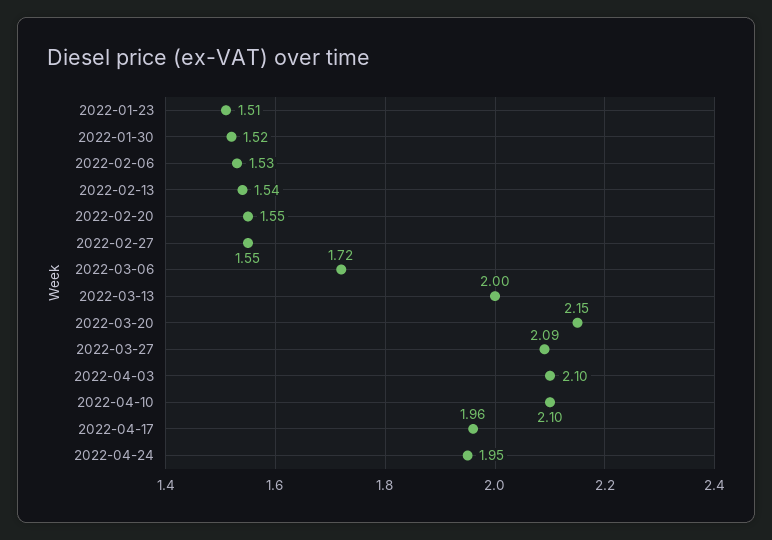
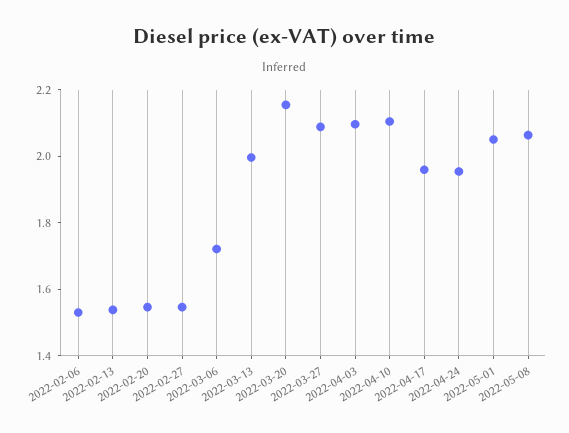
2022-01-23: 1.51 -> none
2022-01-30: 1.52 -> none
2022-05-01: none -> 2.05
2022-05-08: none -> 2.05

